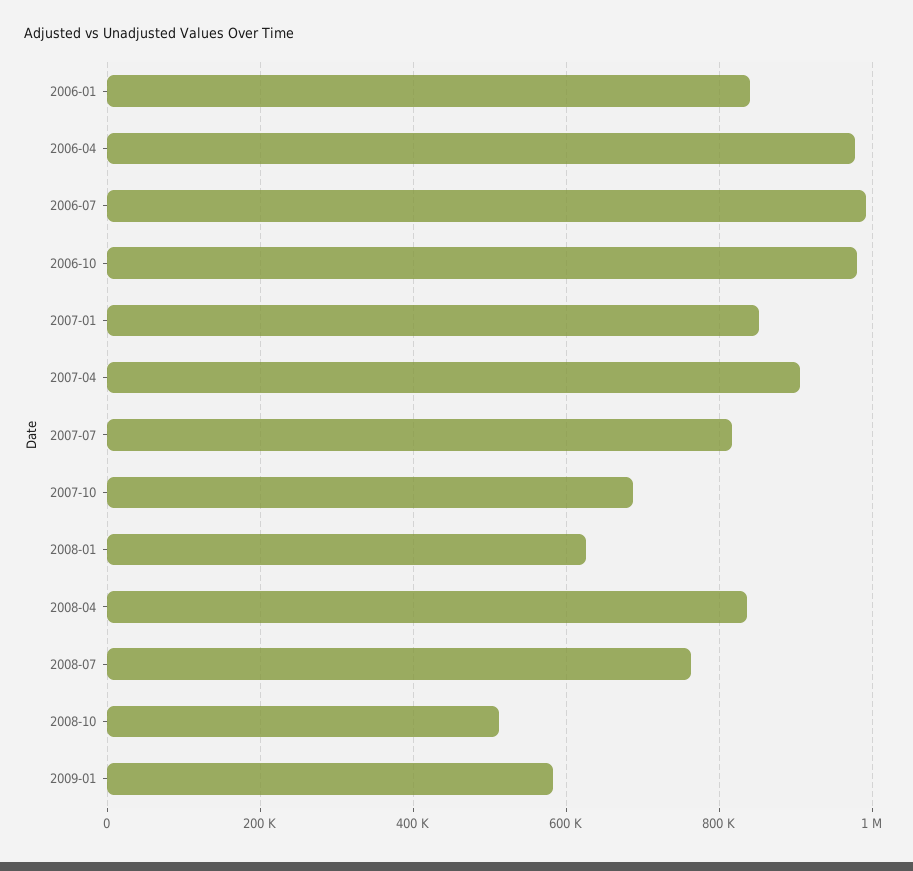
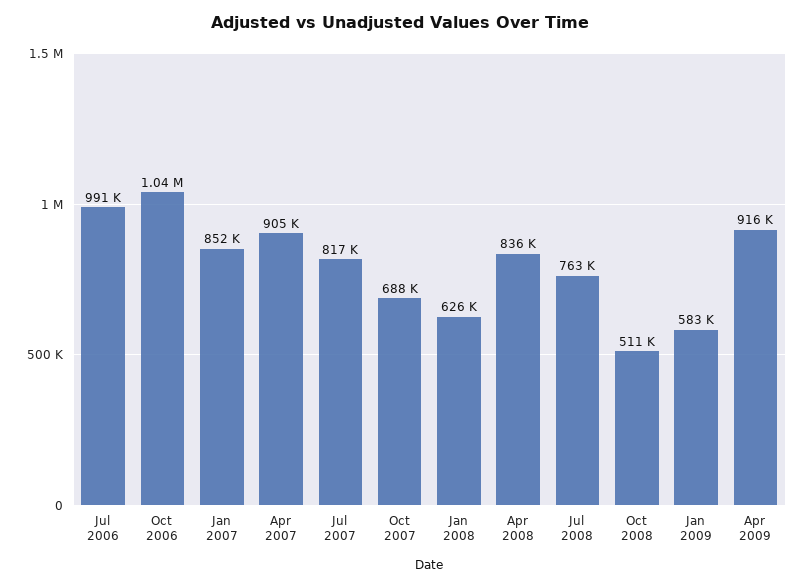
2006-01: 840000 -> none
2006-04: 980000 -> none
2006-10: 980000 -> 1040000
Apr 2009: none -> 916000

